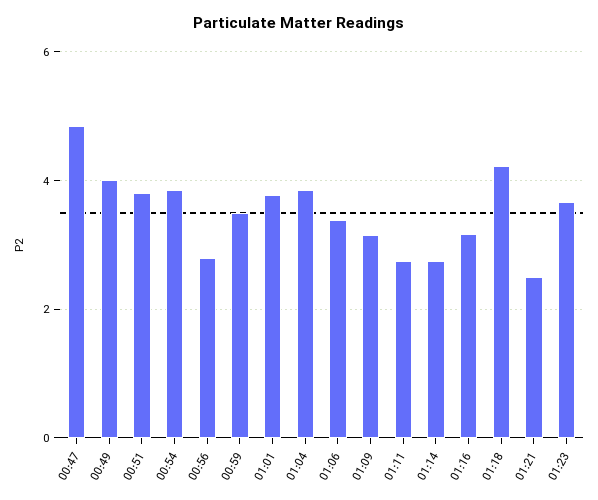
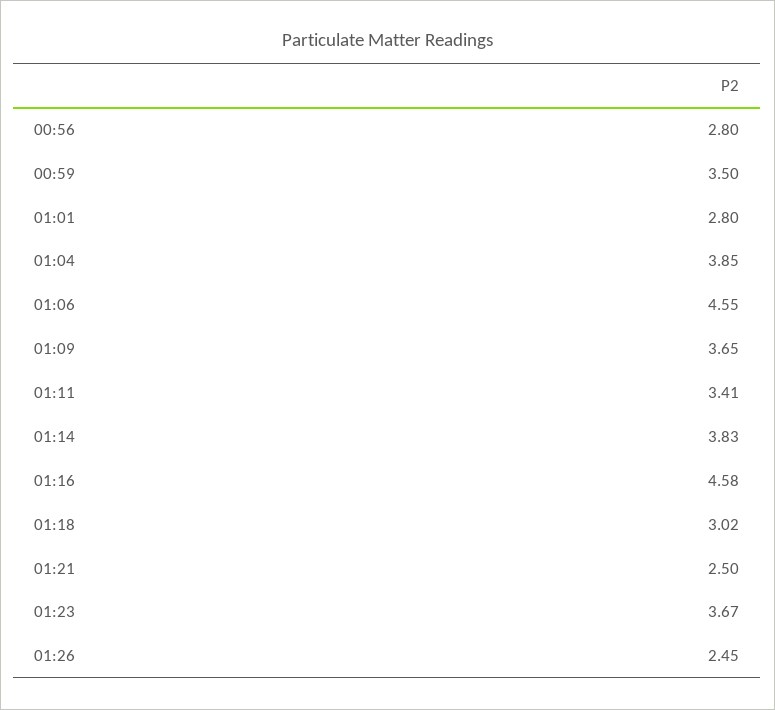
00:47: 4.8 -> none
00:49: 4 -> none
00:51: 3.8 -> none
00:54: 3.8 -> none
01:01: 3.8 -> 2.8
01:06: 3.4 -> 4.55
01:09: 3.2 -> 3.65
01:11: 2.8 -> 3.41
01:14: 2.8 -> 3.83
01:16: 3.2 -> 4.58
01:18: 4.2 -> 3.02
01:26: none -> 2.45

